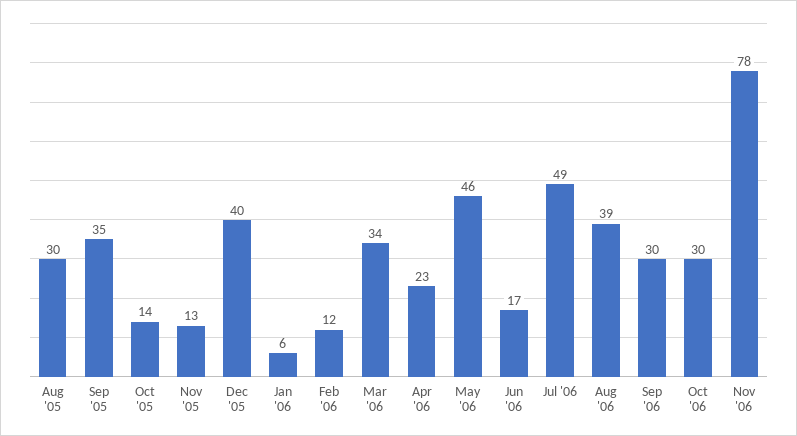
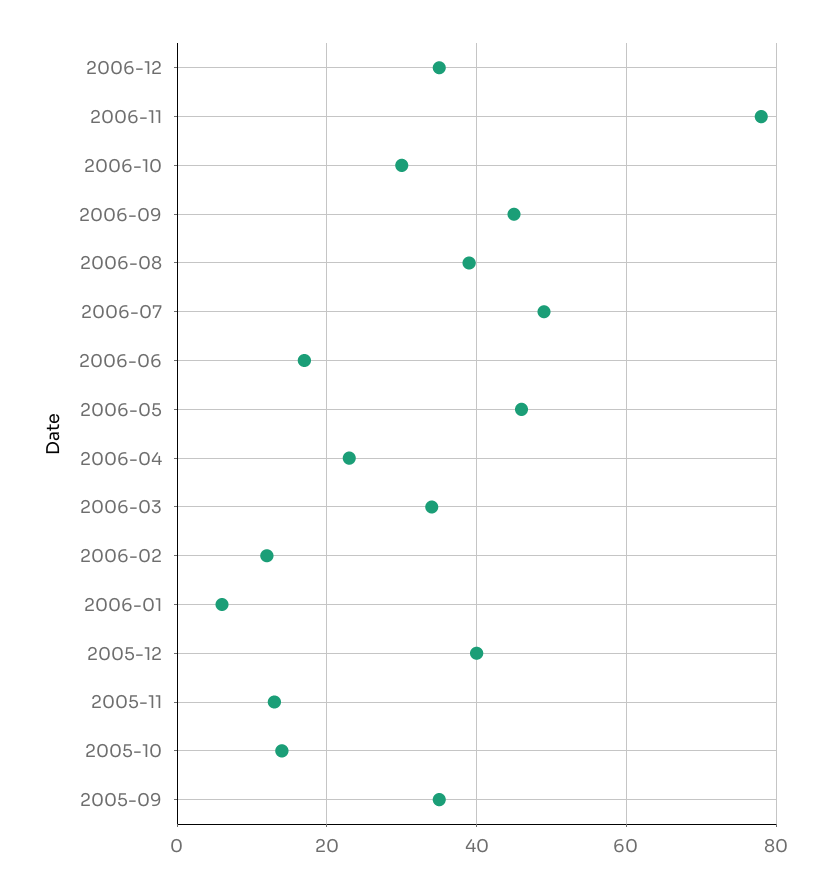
Aug '05: 30 -> none
Sep '06: 30 -> 45
2006-12: none -> 35

